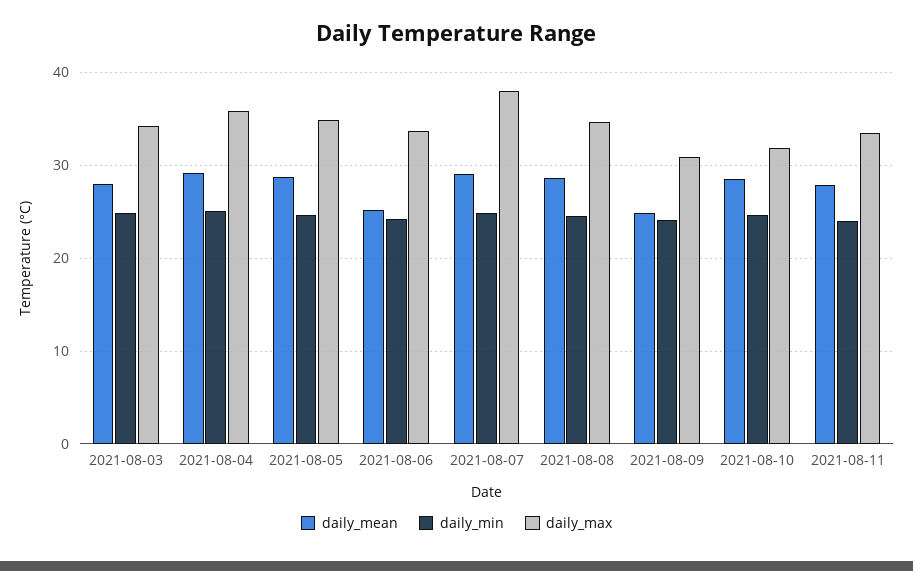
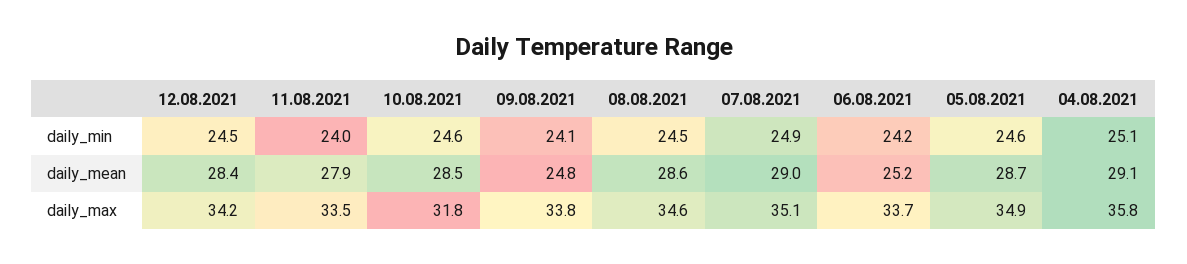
daily_mean, 2021-08-03: 28 -> none
daily_min, 2021-08-03: 25 -> none
daily_max, 2021-08-03: 34 -> none
daily_max, 2021-08-07: 38 -> 35.1
daily_max, 2021-08-09: 31 -> 33.8
daily_min, 12.08.2021: none -> 24.5
daily_mean, 12.08.2021: none -> 28.4
daily_max, 12.08.2021: none -> 34.2

